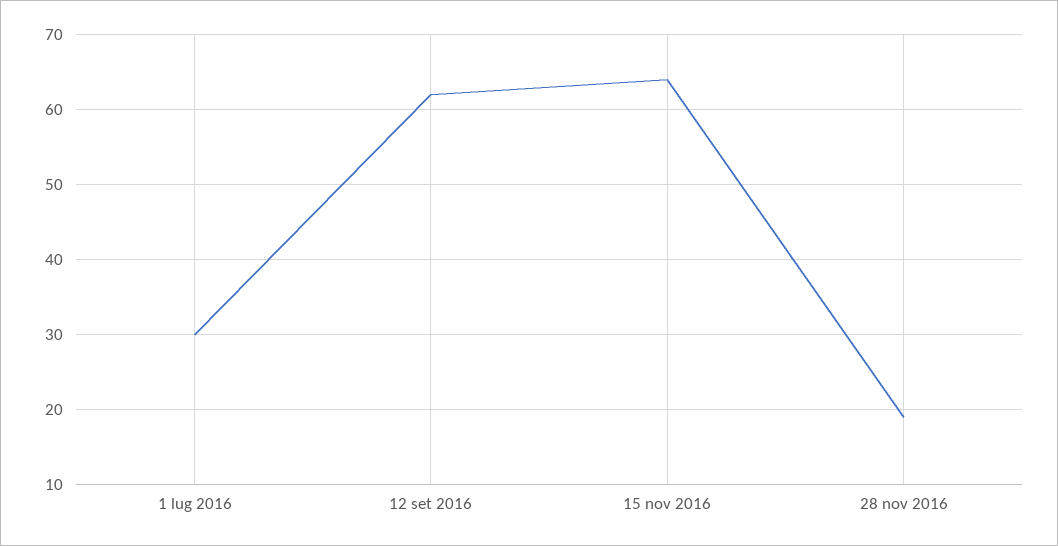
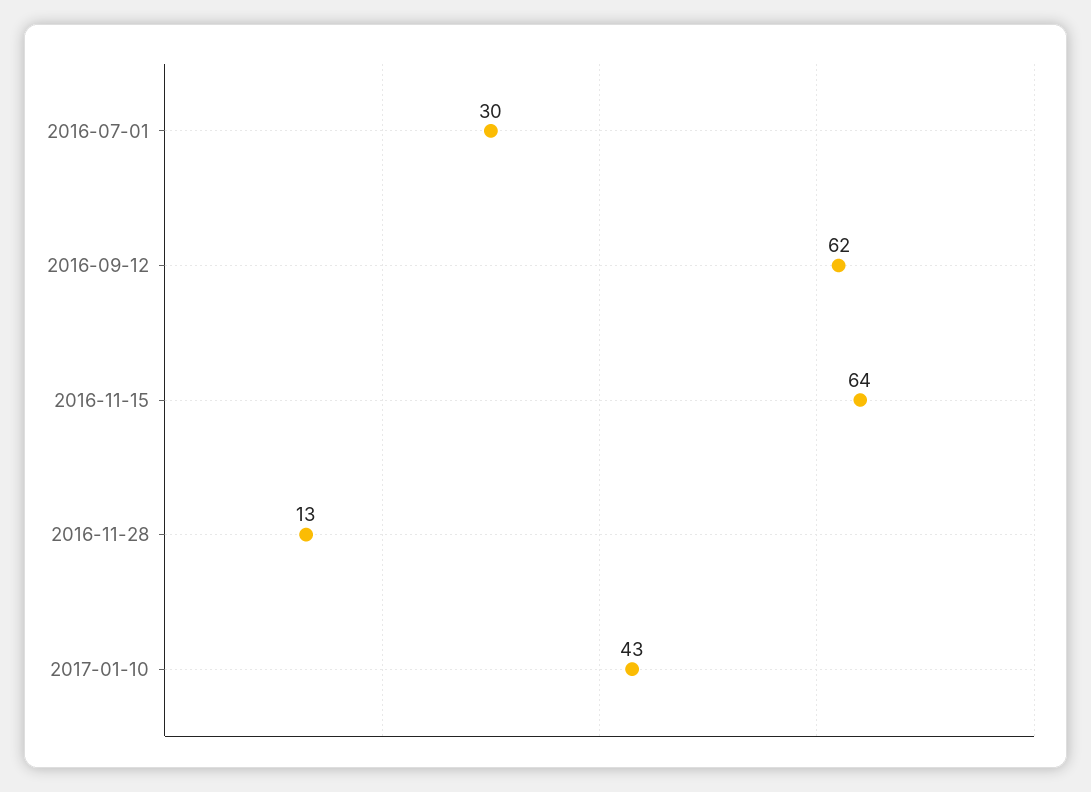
28 nov 2016: 19 -> 13
2017-01-10: none -> 43

